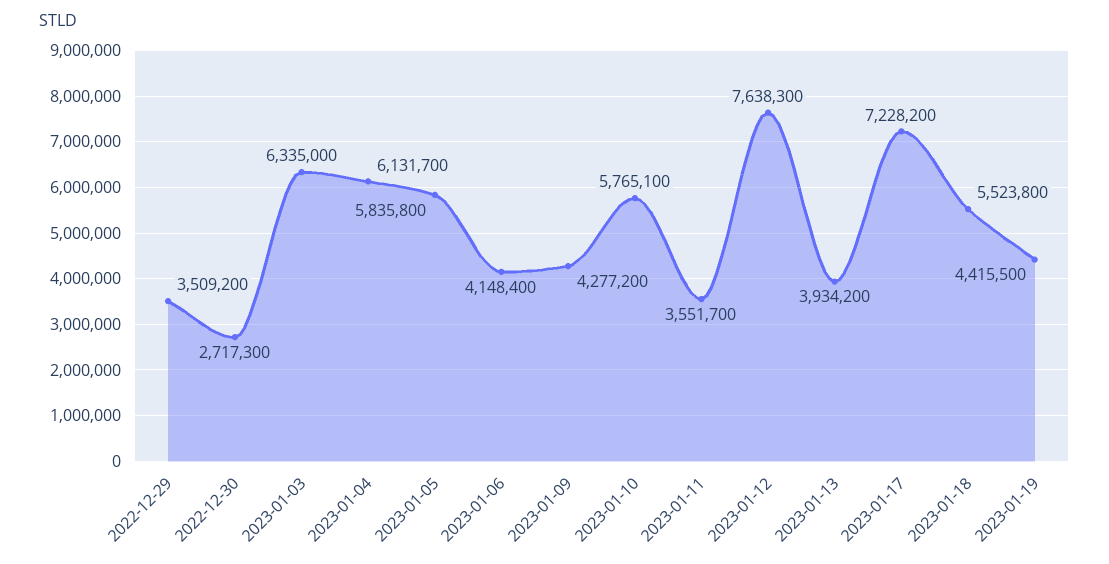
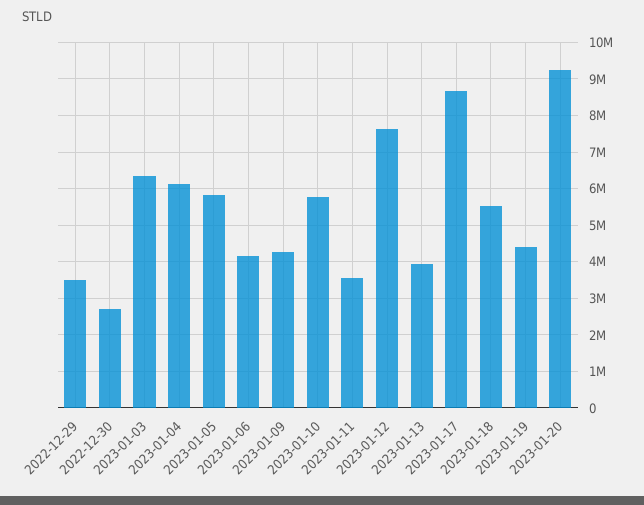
2023-01-17: 7228200 -> 8600000
2023-01-20: none -> 9200000

